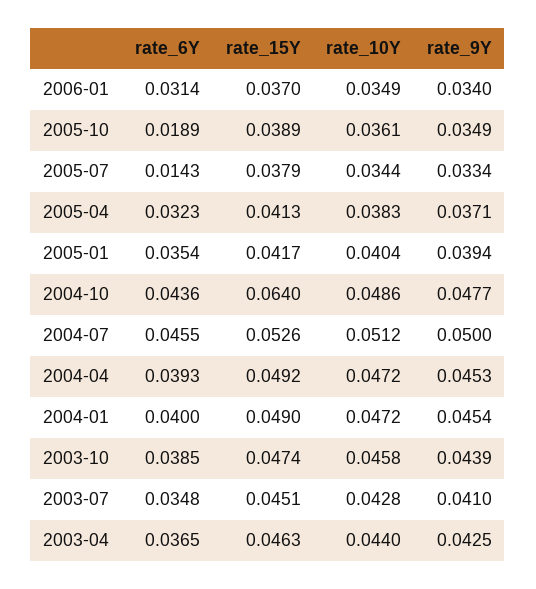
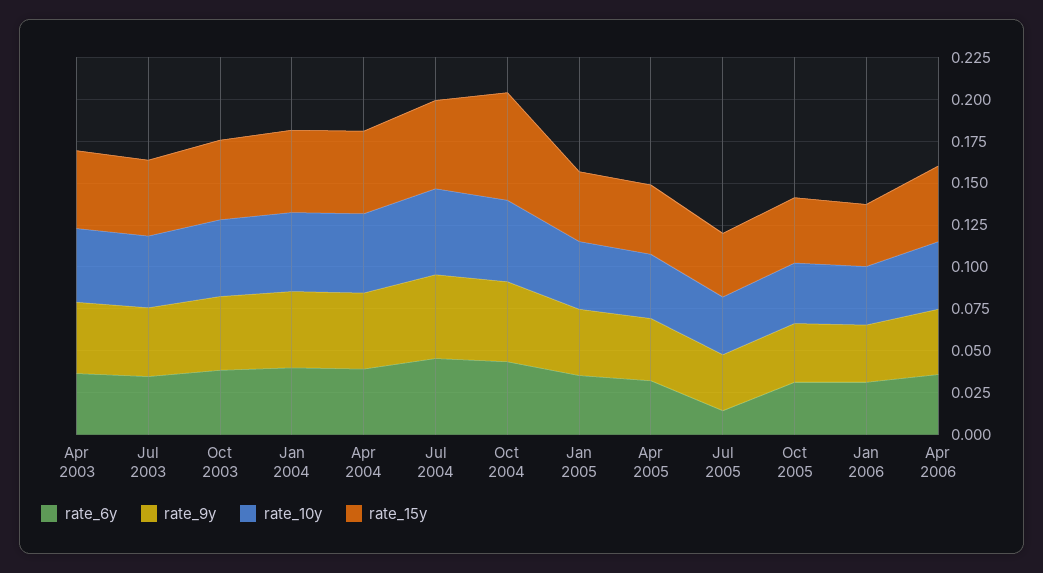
rate_6Y, 2005-10: 0.0189 -> 0.03
rate_6Y, Apr 2006: none -> 0.035
rate_9Y, Apr 2006: none -> 0.04
rate_10Y, Apr 2006: none -> 0.04
rate_15Y, Apr 2006: none -> 0.045

